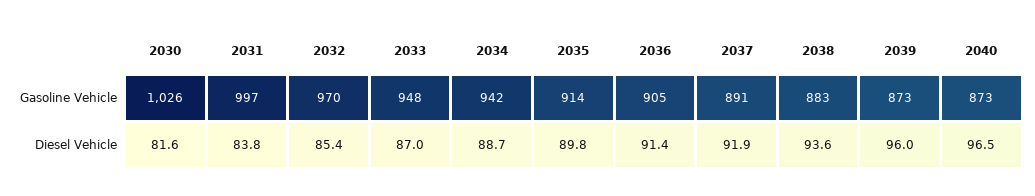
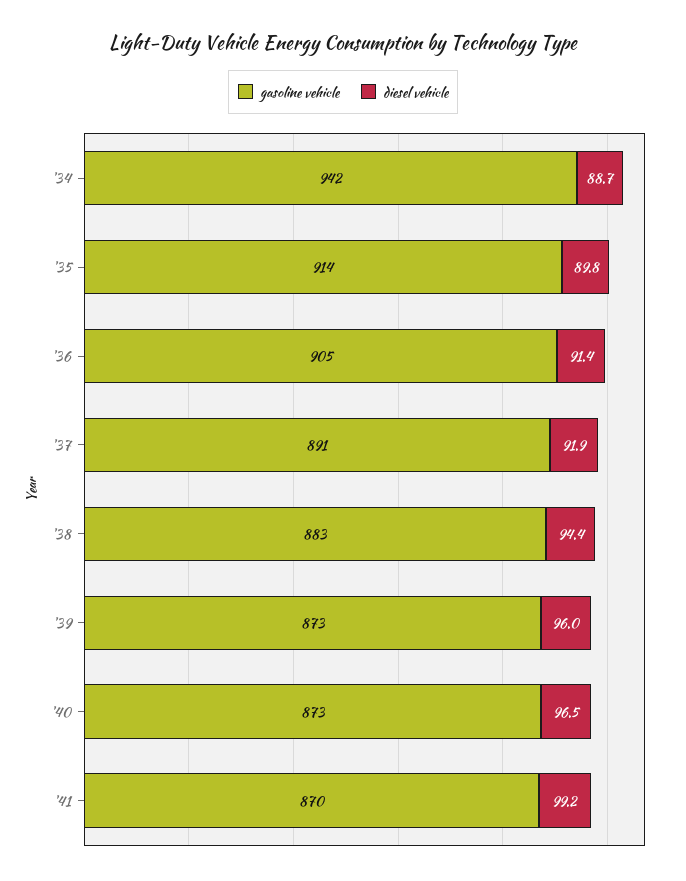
Gasoline Vehicle, 2030: 1026 -> none
Gasoline Vehicle, 2031: 997 -> none
Gasoline Vehicle, 2032: 970 -> none
Gasoline Vehicle, 2033: 948 -> none
Diesel Vehicle, 2030: 81.6 -> none
Diesel Vehicle, 2031: 83.8 -> none
Diesel Vehicle, 2032: 85.4 -> none
Diesel Vehicle, 2033: 87 -> none
Diesel Vehicle, 2038: 93.6 -> 94.4
Gasoline Vehicle, '41: none -> 870
Diesel Vehicle, '41: none -> 99.2

